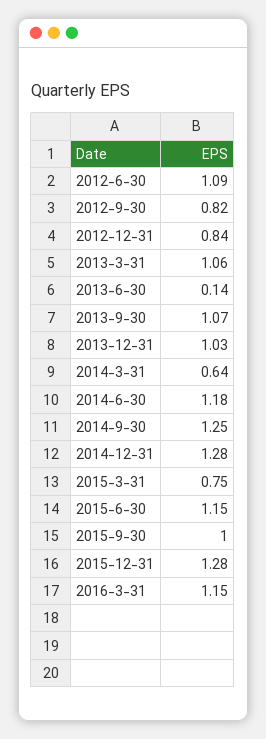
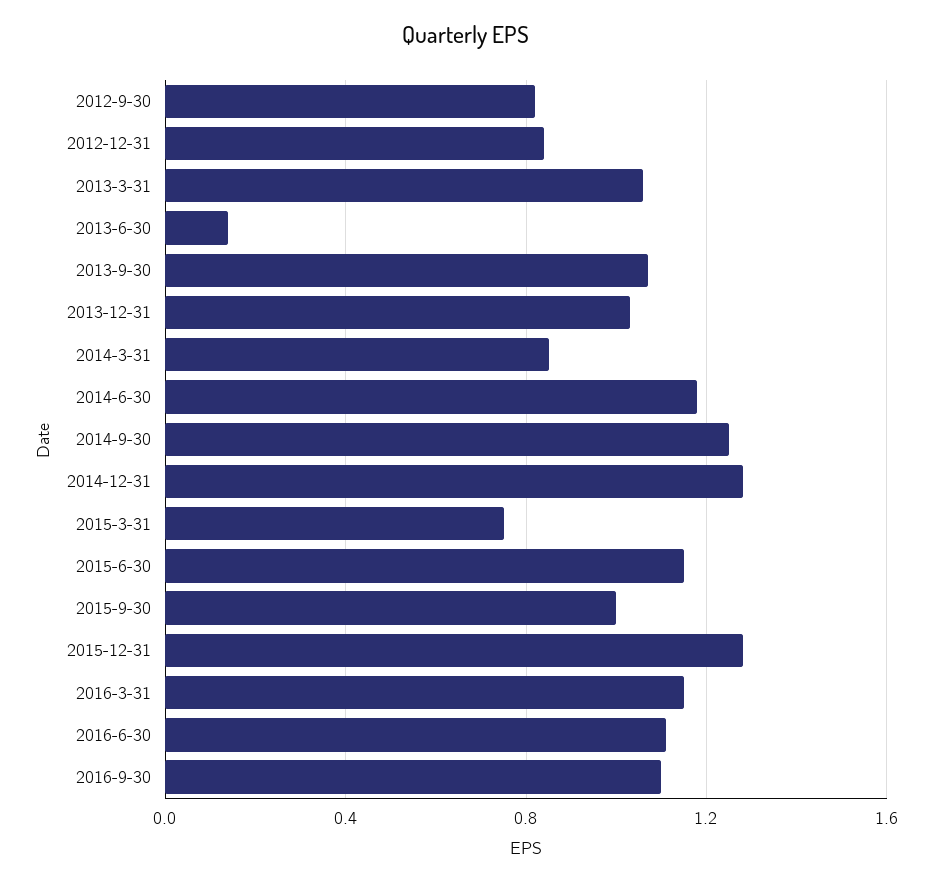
2012-6-30: 1.09 -> none
2014-3-31: 0.64 -> 0.85
2016-6-30: none -> 1.1
2016-9-30: none -> 1.1

